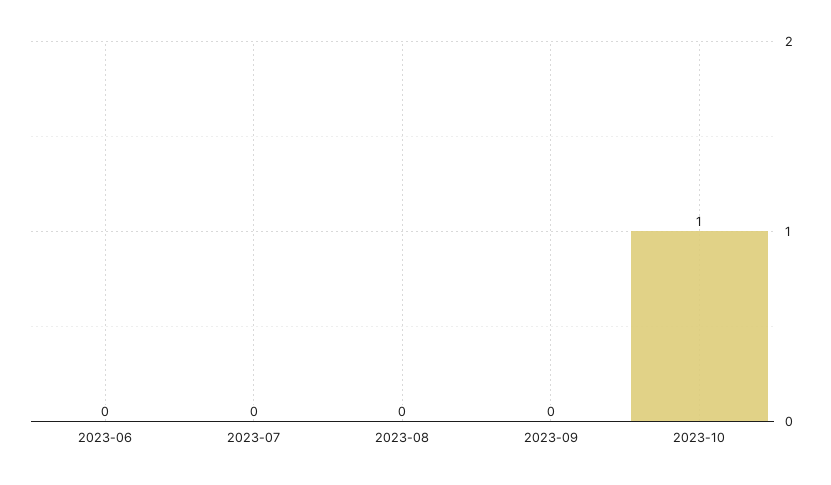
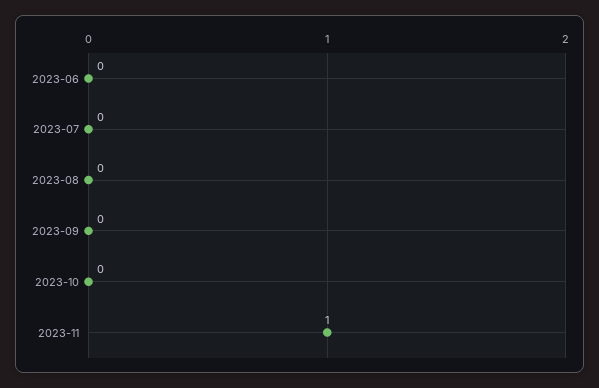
2023-10: 1 -> 0
2023-11: none -> 1

